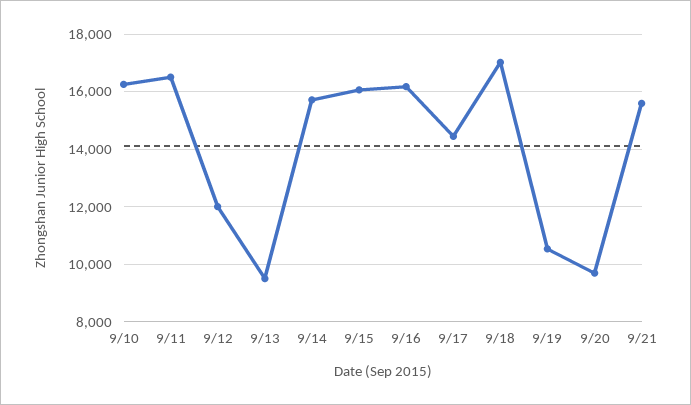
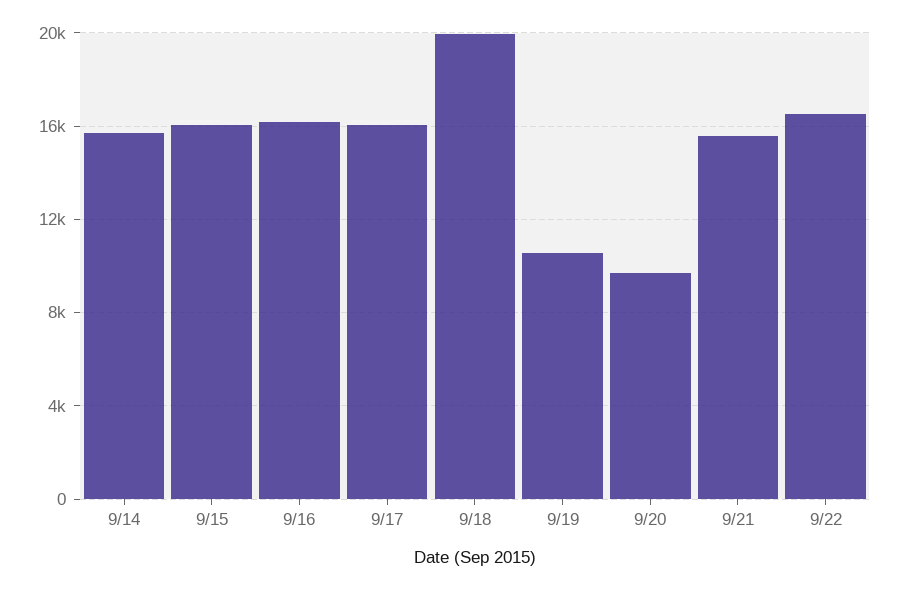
9/10: 16250 -> none
9/11: 16500 -> none
9/12: 12000 -> none
9/13: 9500 -> none
9/17: 14500 -> 16000
9/18: 17000 -> 20000
9/22: none -> 16500

